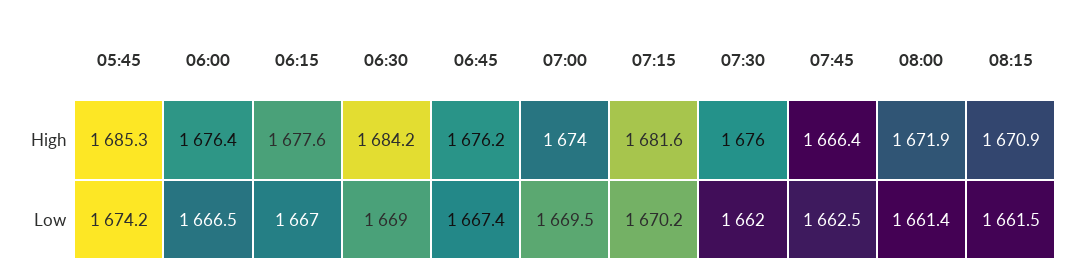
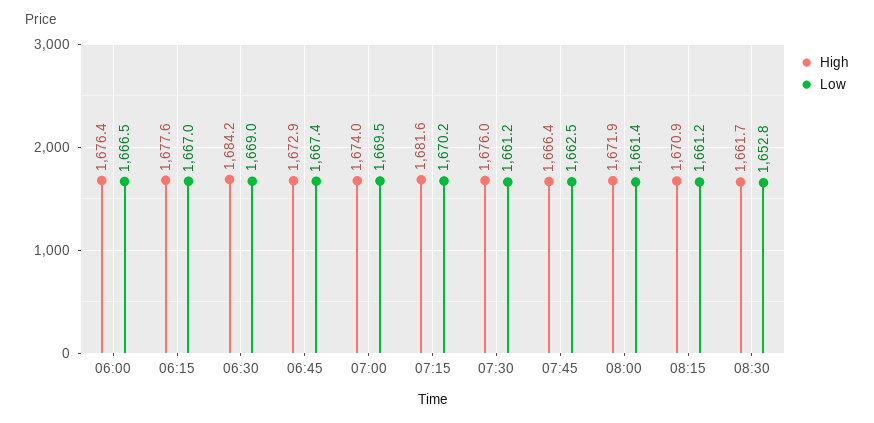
High, 05:45: 1685.3 -> none
High, 06:45: 1676.2 -> 1672.9
Low, 05:45: 1674.2 -> none
Low, 07:30: 1662 -> 1661.2
Low, 08:15: 1661.5 -> 1661.2
High, 08:30: none -> 1661.7
Low, 08:30: none -> 1652.8

